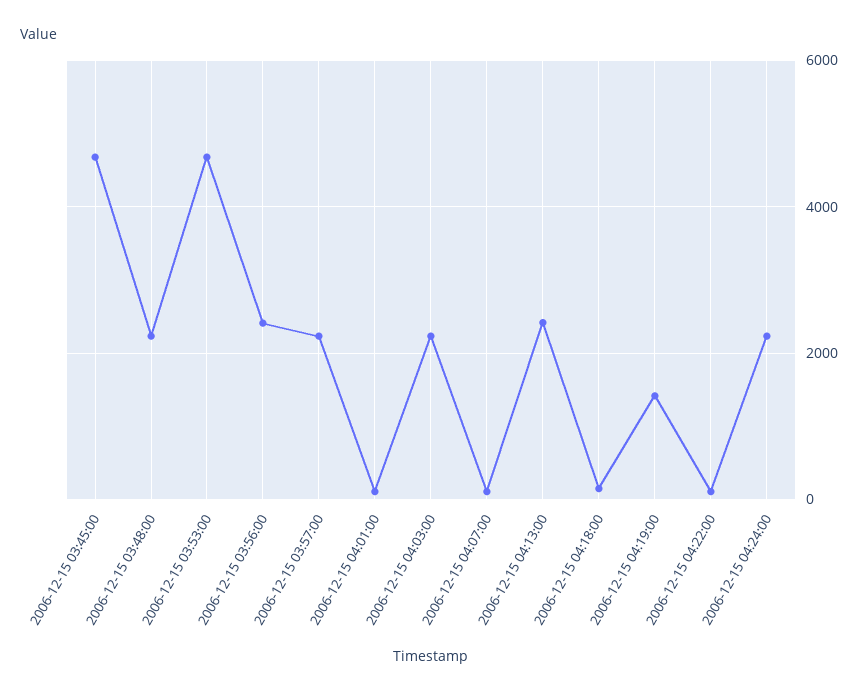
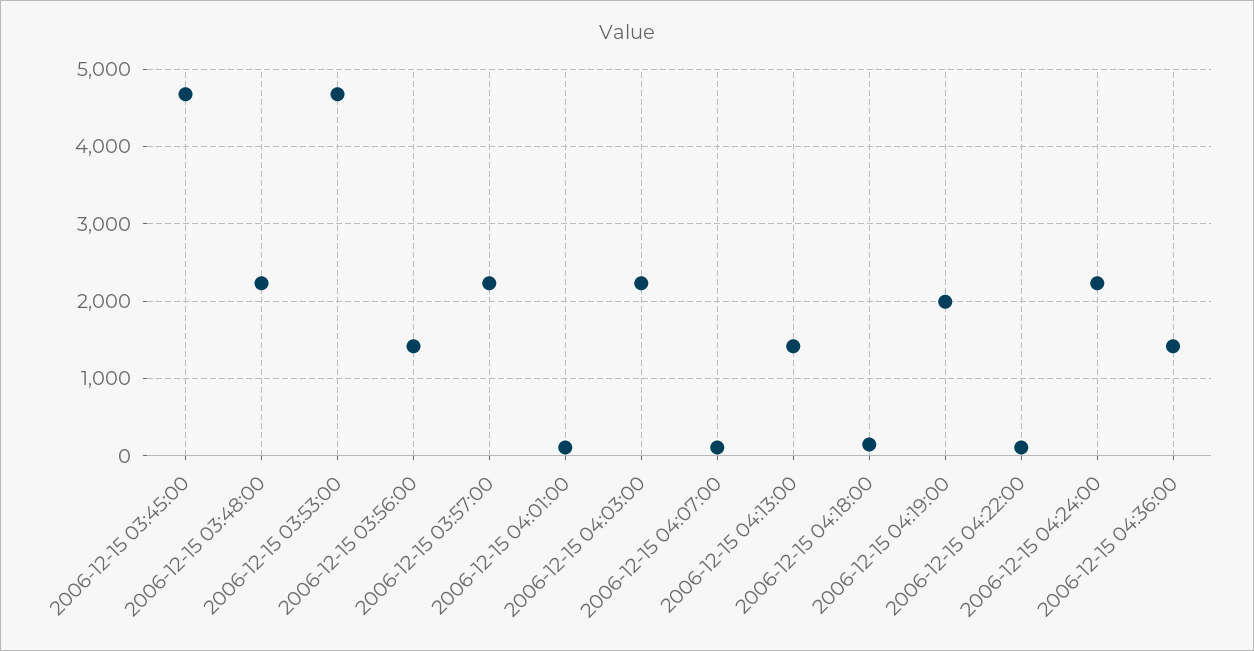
2006-12-15 03:56:00: 2400 -> 1400
2006-12-15 04:13:00: 2400 -> 1400
2006-12-15 04:19:00: 1400 -> 2000
2006-12-15 04:36:00: none -> 1400

